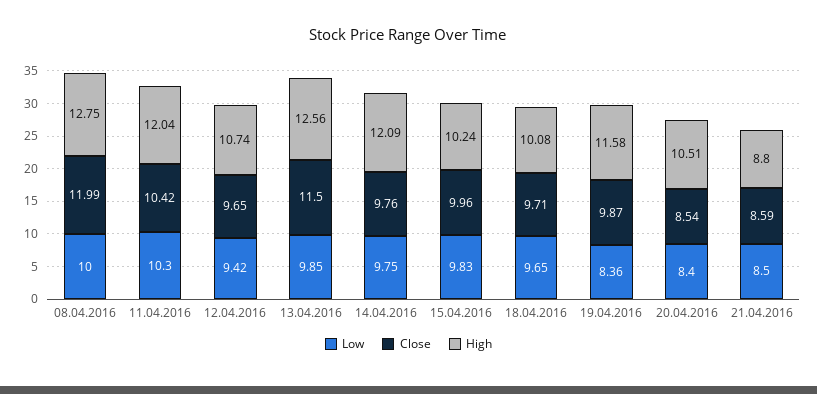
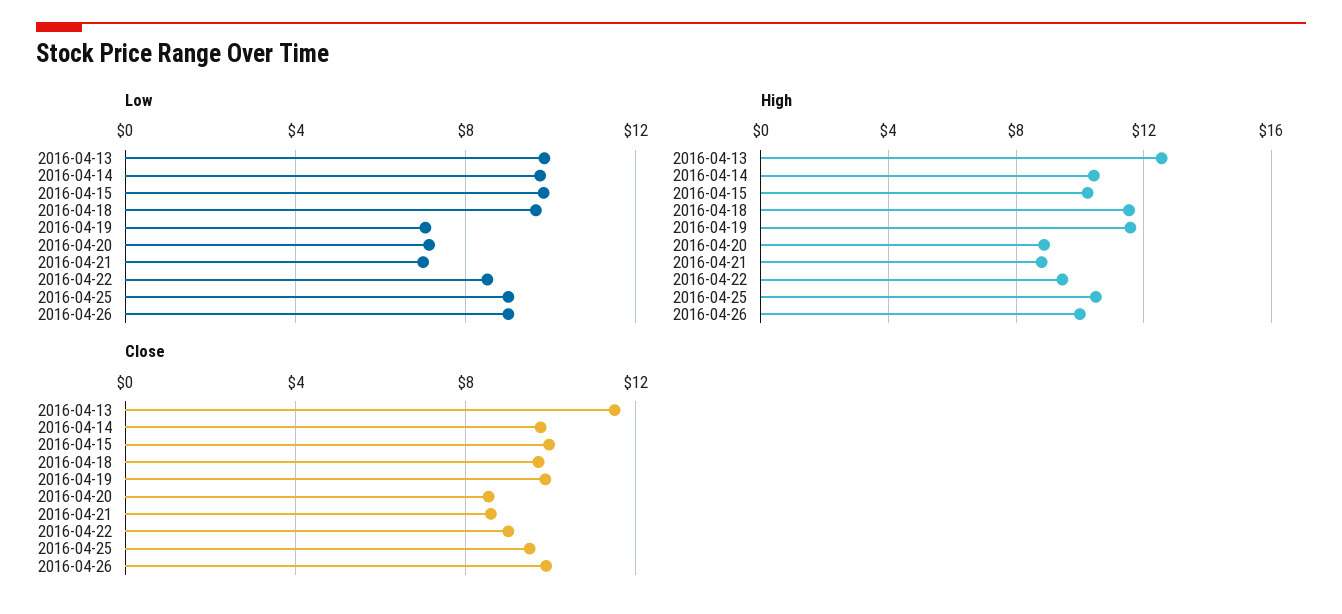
Low, 08.04.2016: 10 -> none
Close, 08.04.2016: 11.99 -> none
High, 08.04.2016: 12.75 -> none
Low, 11.04.2016: 10.3 -> none
Close, 11.04.2016: 10.42 -> none
High, 11.04.2016: 12.04 -> none
Low, 12.04.2016: 9.42 -> none
Close, 12.04.2016: 9.65 -> none
High, 12.04.2016: 10.74 -> none
High, 14.04.2016: 12.09 -> 10.5
High, 18.04.2016: 10.08 -> 11.5
Low, 19.04.2016: 8.36 -> 7
Low, 20.04.2016: 8.4 -> 7
High, 20.04.2016: 10.51 -> 9
Low, 21.04.2016: 8.5 -> 7
Low, 2016-04-22: none -> 8.5
Low, 2016-04-25: none -> 9
Low, 2016-04-26: none -> 9
High, 2016-04-22: none -> 9.5
High, 2016-04-25: none -> 10.5
High, 2016-04-26: none -> 10
Close, 2016-04-22: none -> 9
Close, 2016-04-25: none -> 9.5
Close, 2016-04-26: none -> 10

